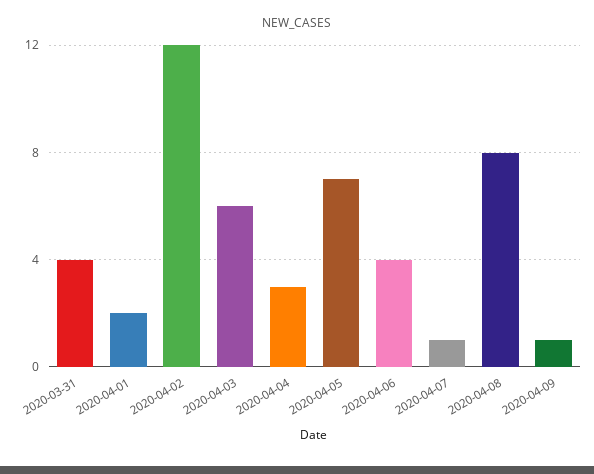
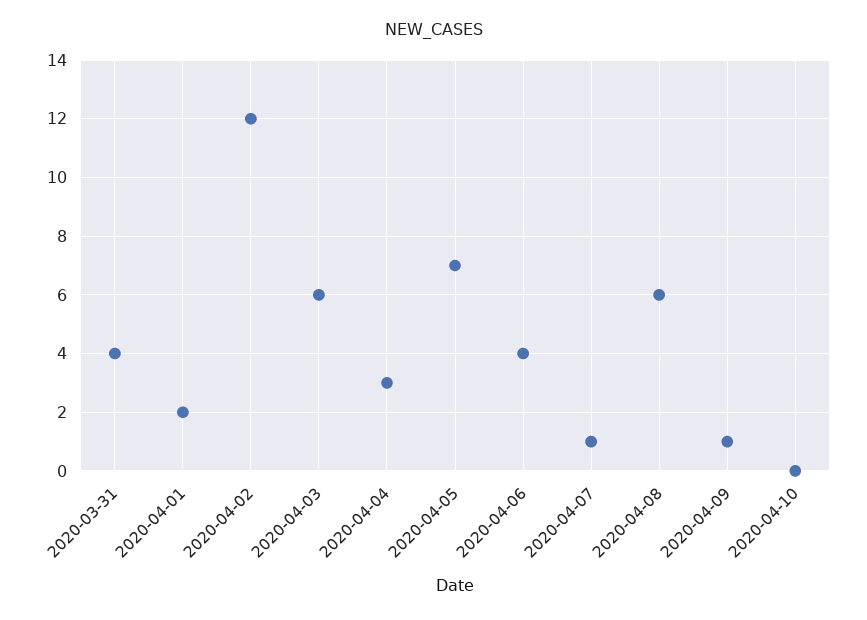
2020-04-08: 8 -> 6
2020-04-10: none -> 0

